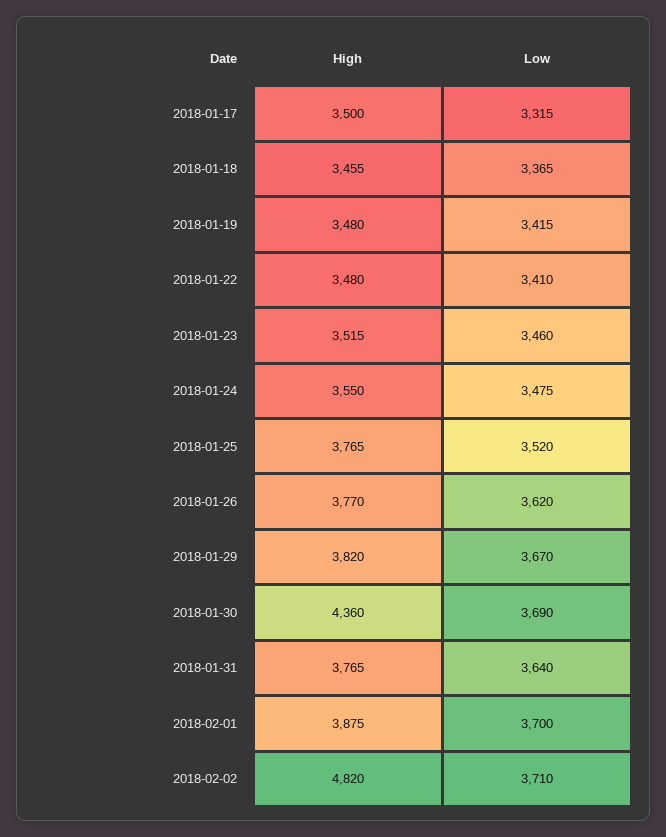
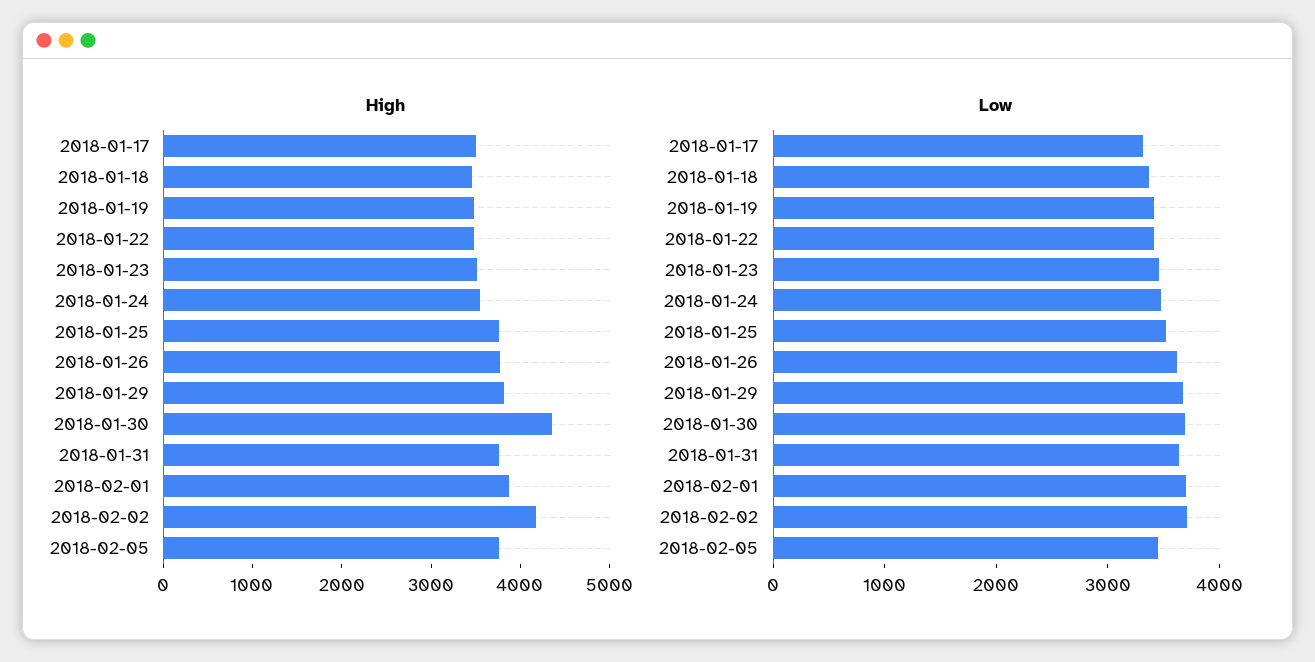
High, 2018-02-02: 4820 -> 4200
High, 2018-02-05: none -> 3800
Low, 2018-02-05: none -> 3400

